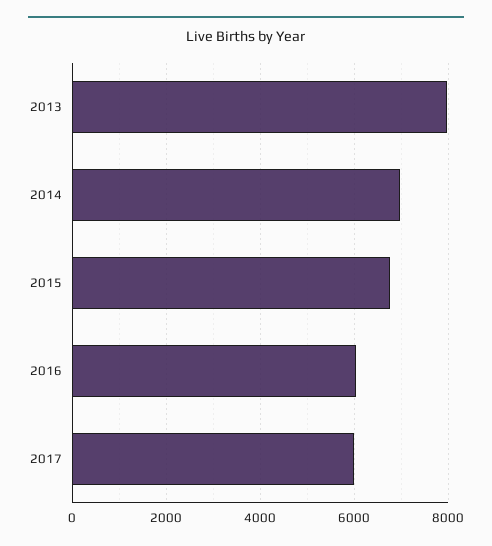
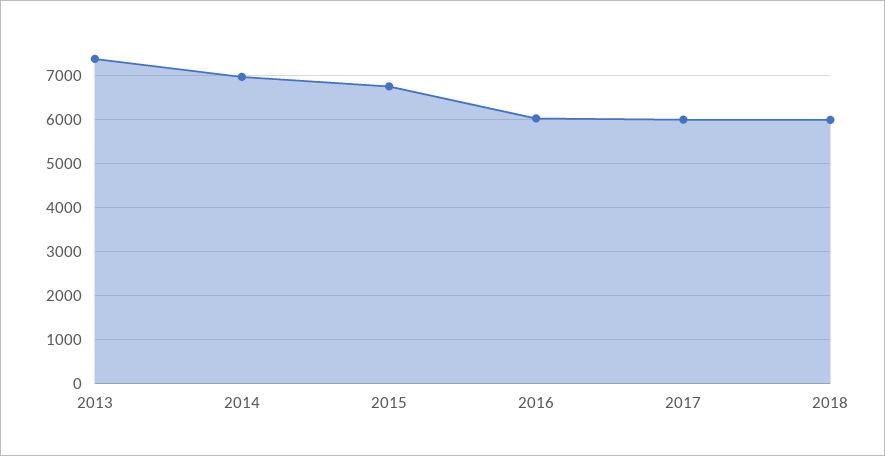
2013: 8000 -> 7400
2018: none -> 6000

